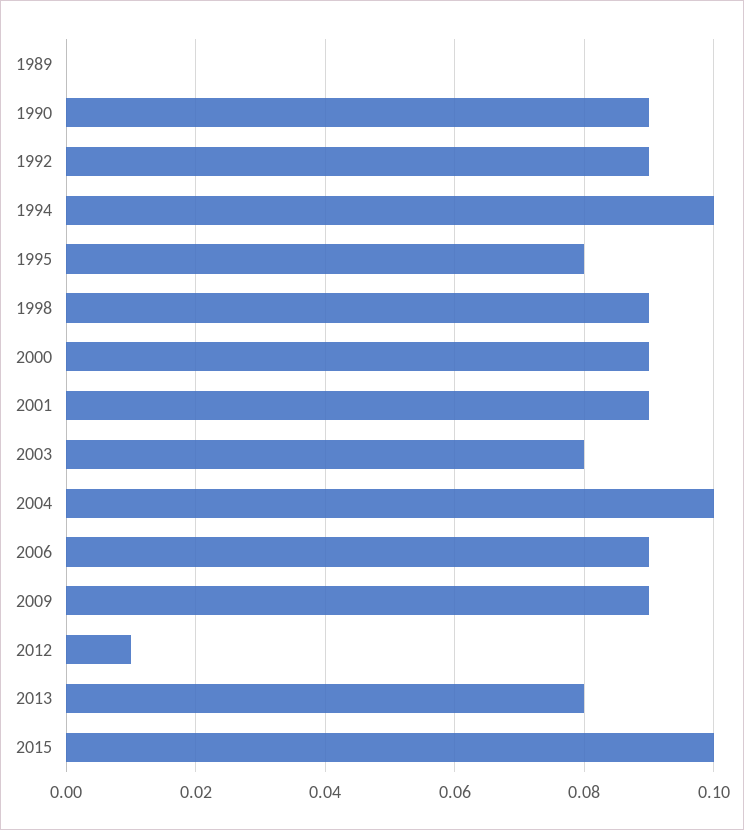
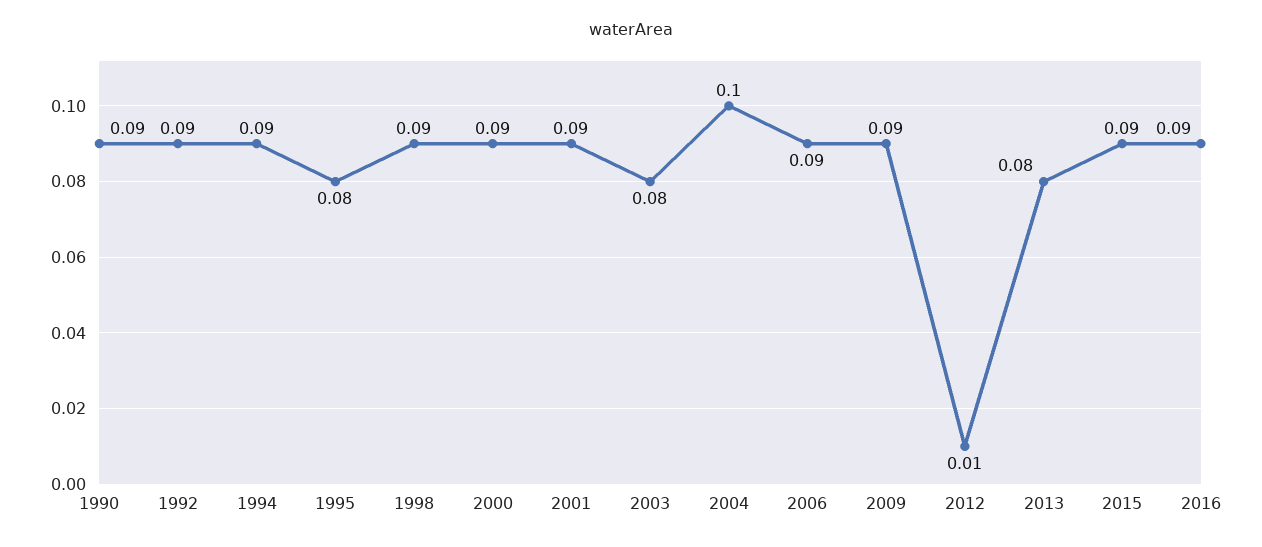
1989: 0 -> none
1994: 0.1 -> 0.09
2015: 0.1 -> 0.09
2016: none -> 0.09

